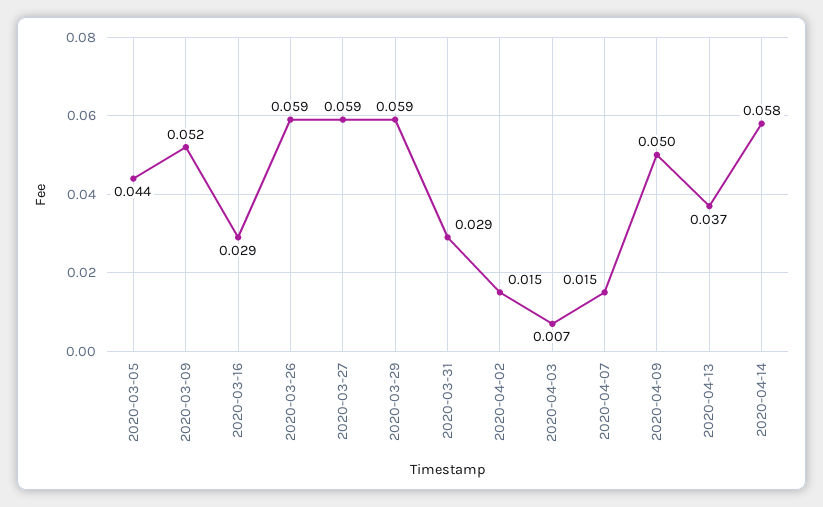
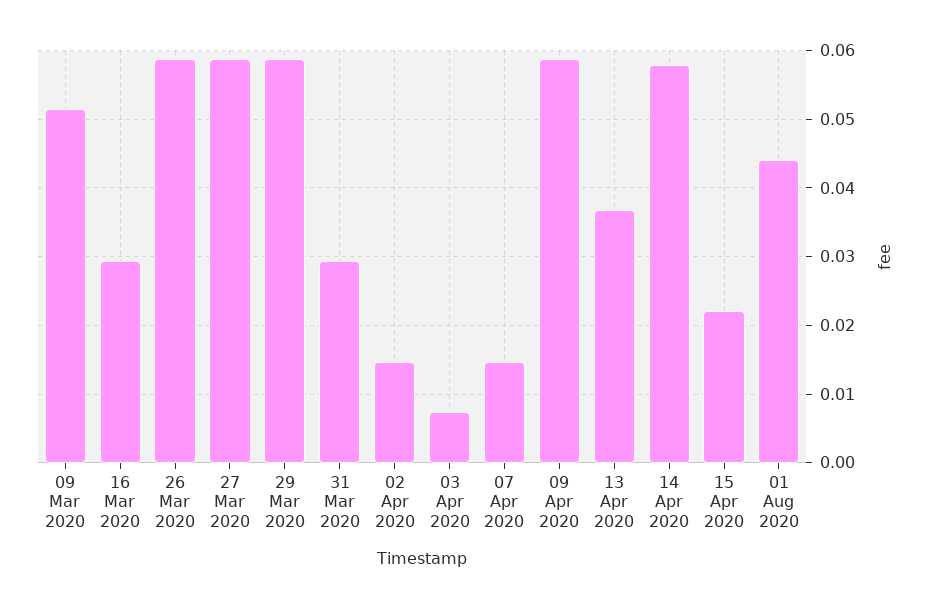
2020-03-05: 0.044 -> none
2020-04-09: 0.05 -> 0.059
15 Apr 2020: none -> 0.022
01 Aug 2020: none -> 0.044

